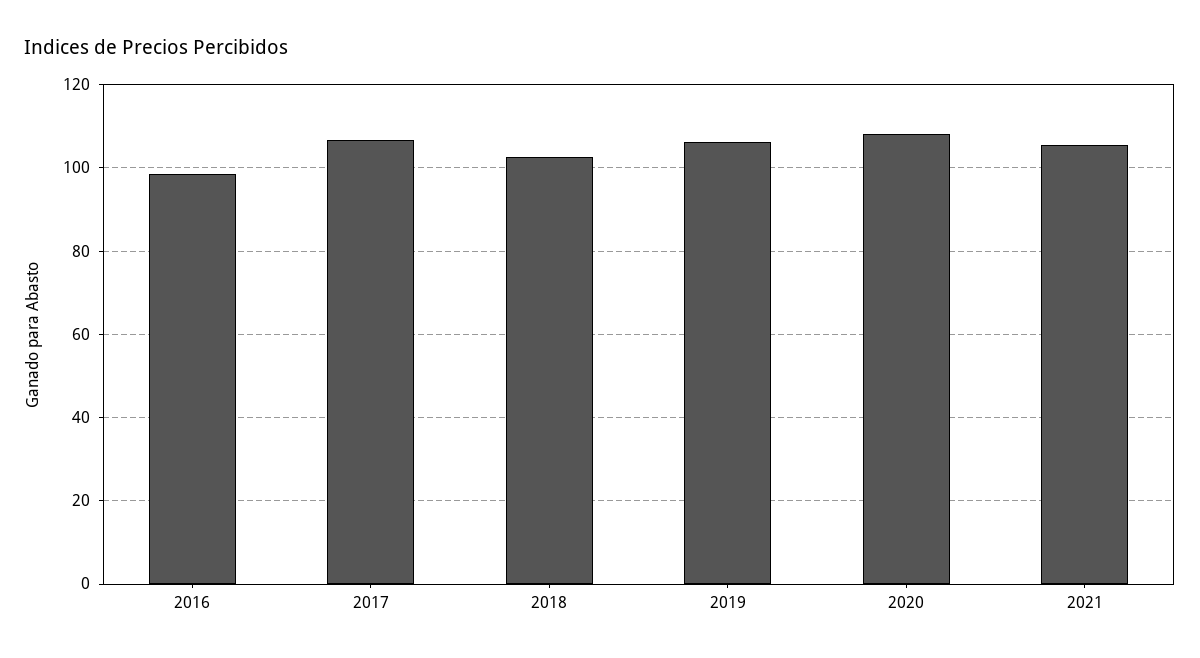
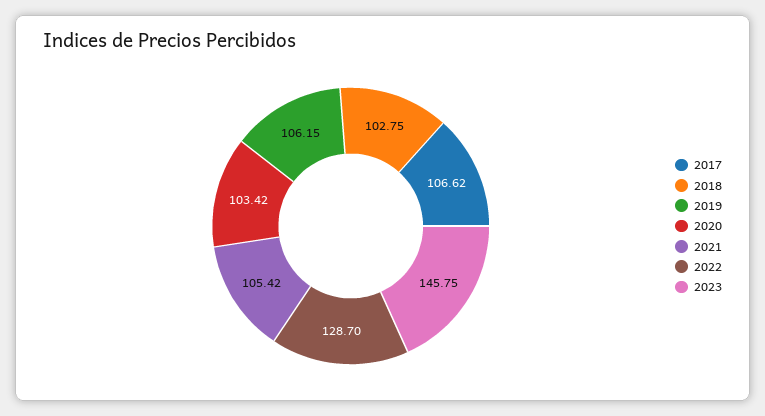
2016: 98 -> none
2020: 108 -> 103.42
2022: none -> 128.7
2023: none -> 145.75

